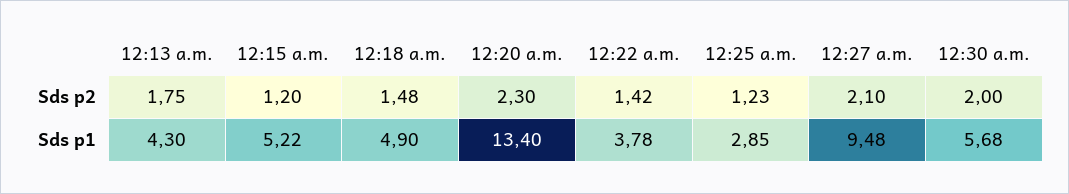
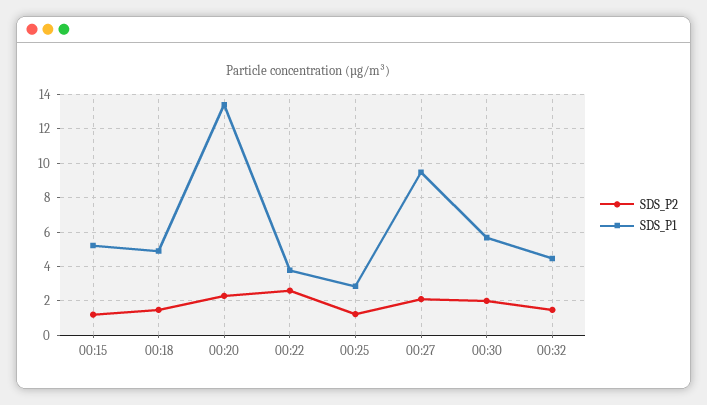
Sds p2, 12:13 a.m.: 1.75 -> none
Sds p2, 12:22 a.m.: 1.42 -> 2.5
Sds p1, 12:13 a.m.: 4.3 -> none
Sds p2, 00:32: none -> 1.5
Sds p1, 00:32: none -> 4.5

